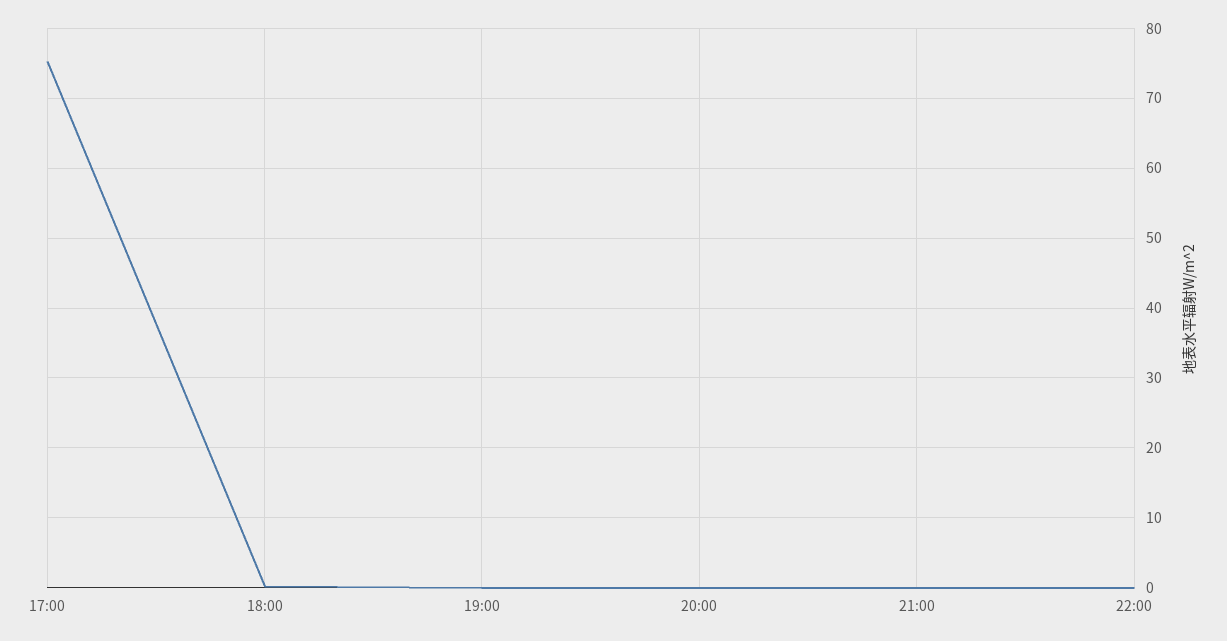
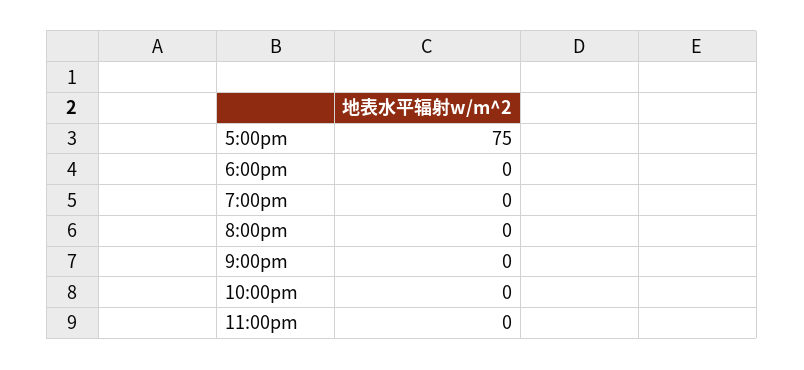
11:00pm: none -> 0

